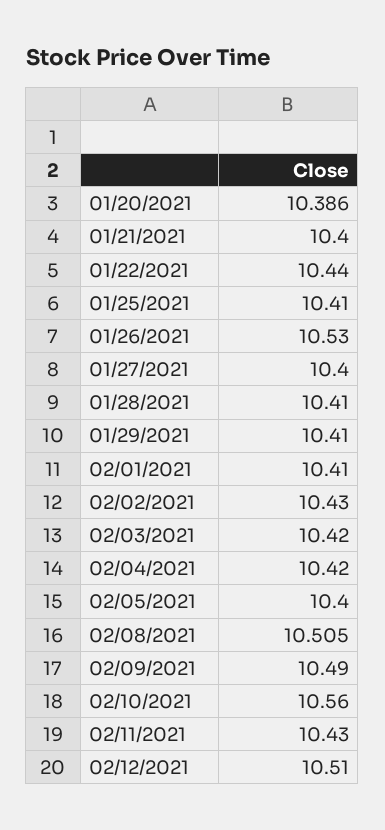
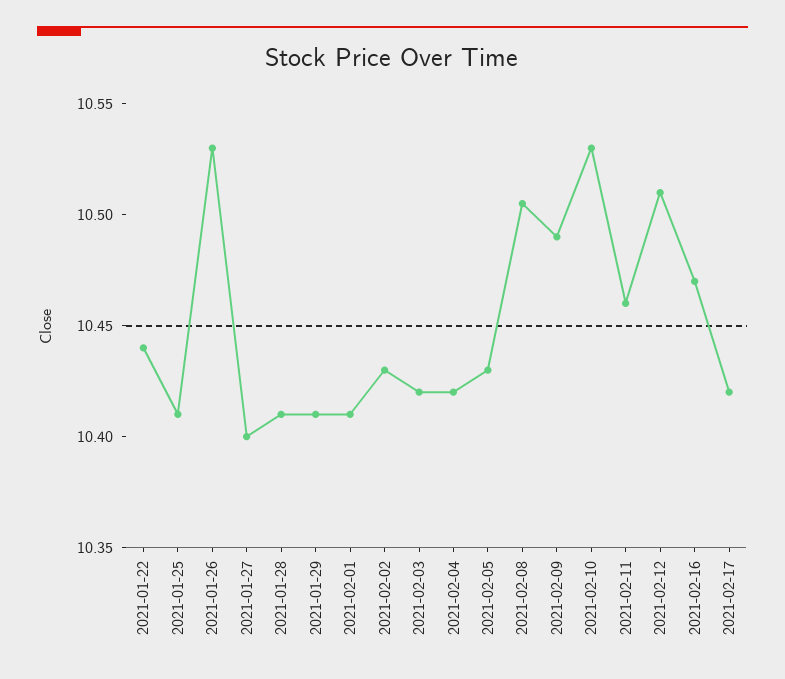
01/20/2021: 10.386 -> none
01/21/2021: 10.4 -> none
02/05/2021: 10.4 -> 10.43
02/10/2021: 10.56 -> 10.53
02/11/2021: 10.43 -> 10.46
2021-02-16: none -> 10.47
2021-02-17: none -> 10.42

